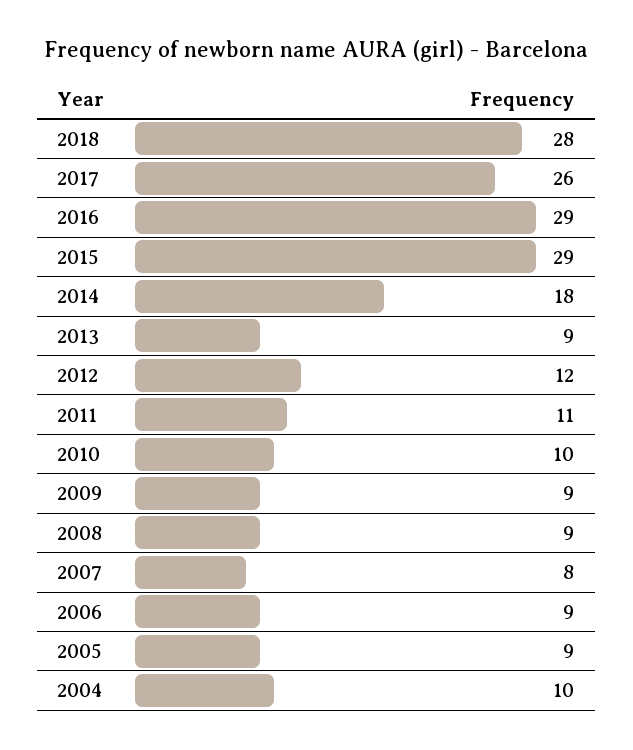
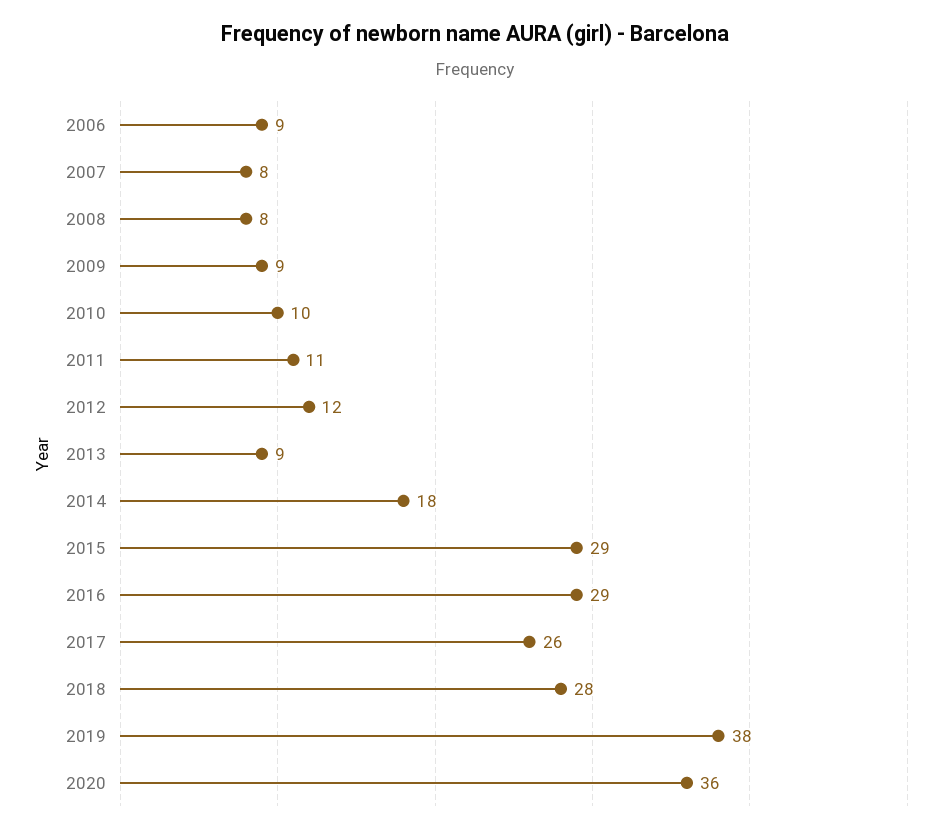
2008: 9 -> 8
2005: 9 -> none
2004: 10 -> none
2019: none -> 38
2020: none -> 36

